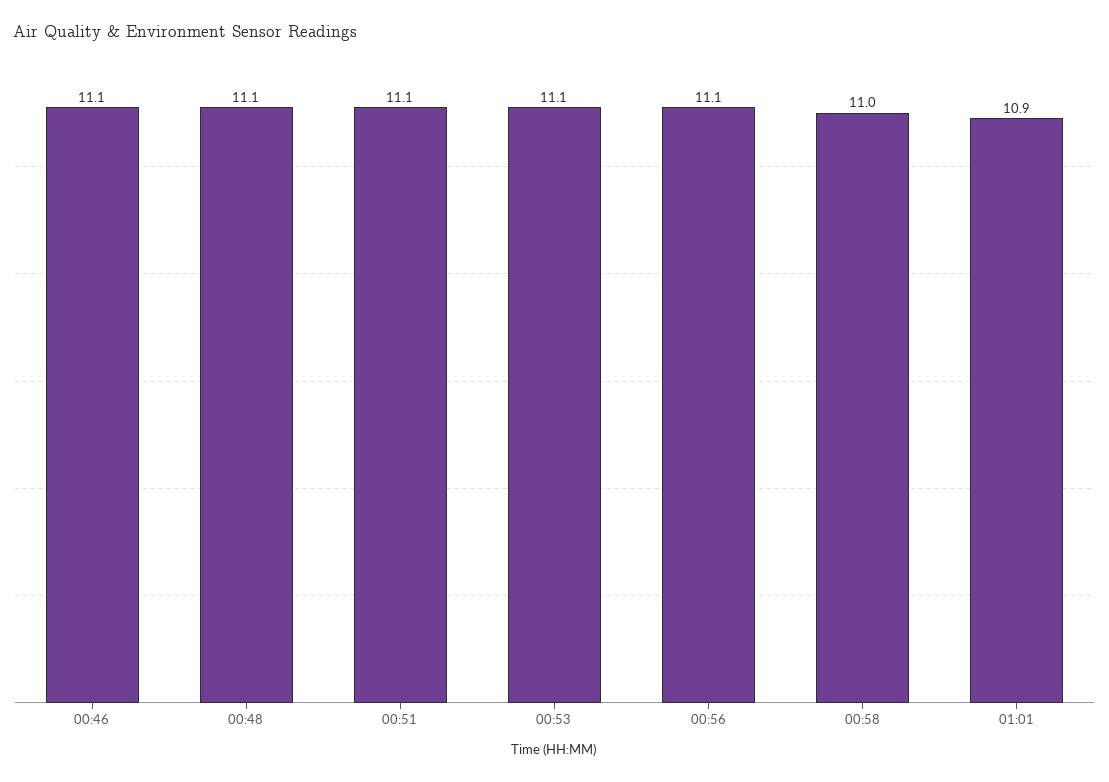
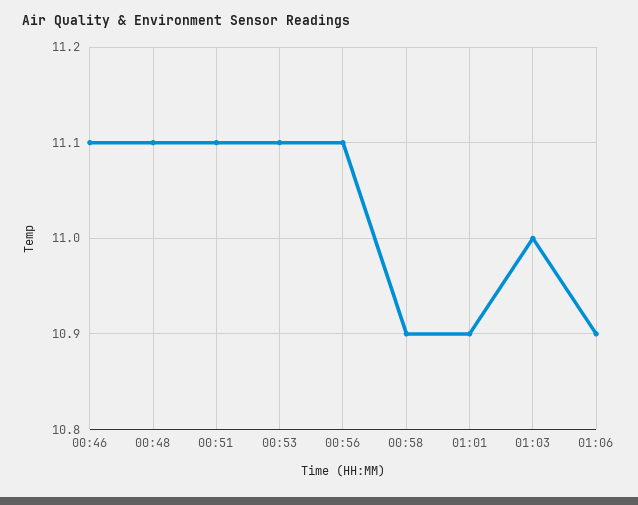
00:58: 11 -> 10.9
01:03: none -> 11
01:06: none -> 10.9

